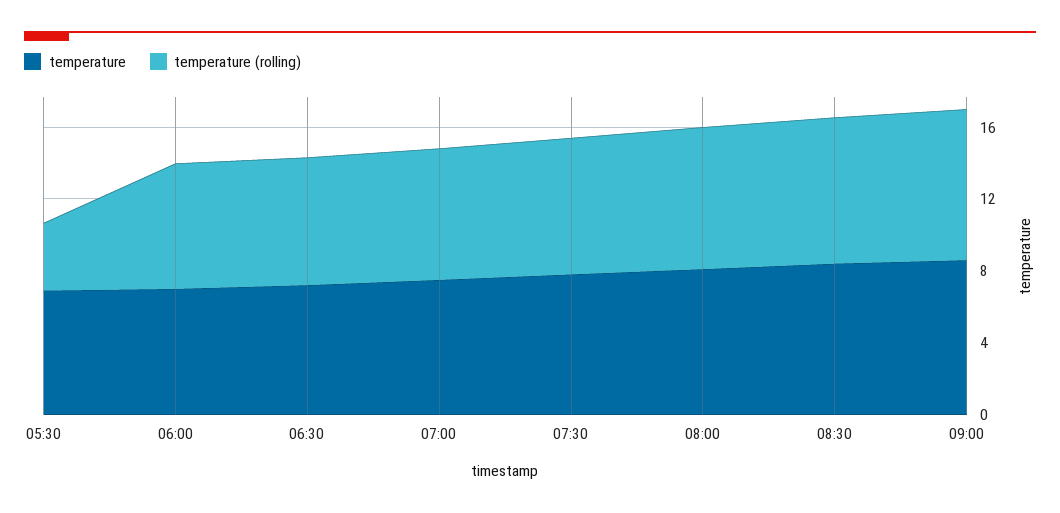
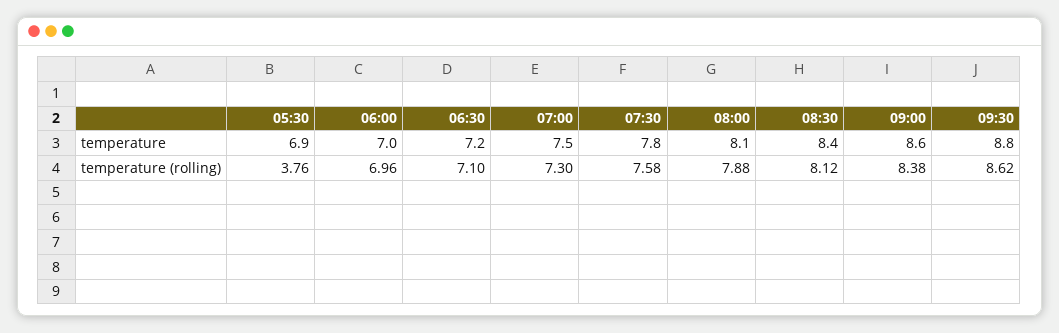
temperature, 09:30: none -> 8.8
temperature (rolling), 09:30: none -> 8.62

